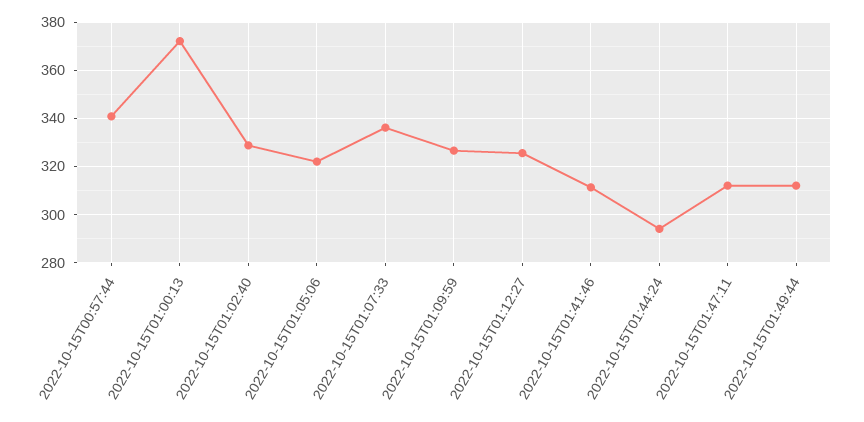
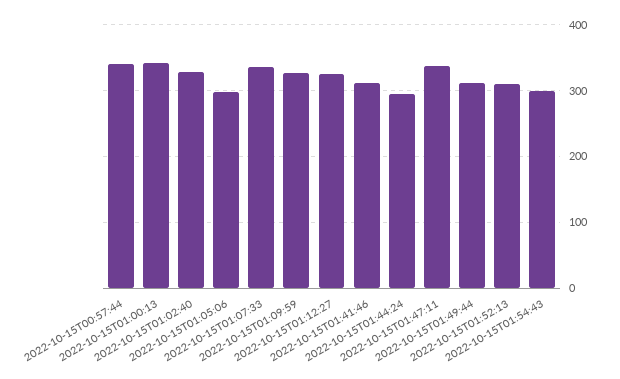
2022-10-15T01:00:13: 372.5 -> 340
2022-10-15T01:05:06: 322.5 -> 300
2022-10-15T01:47:11: 312.5 -> 340
2022-10-15T01:52:13: none -> 310
2022-10-15T01:54:43: none -> 300

